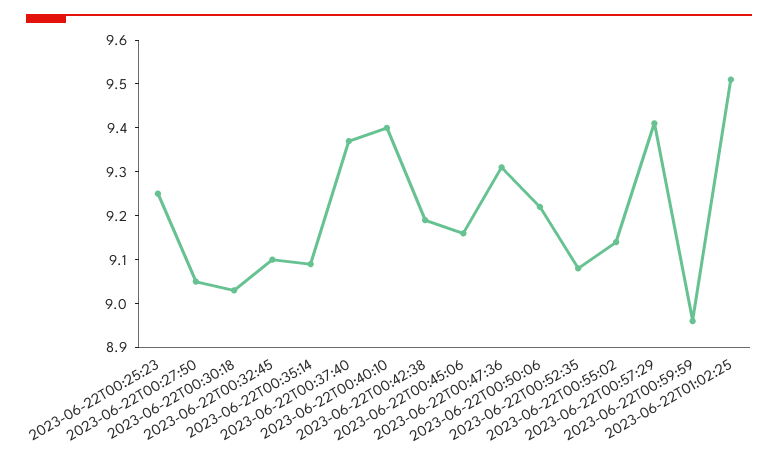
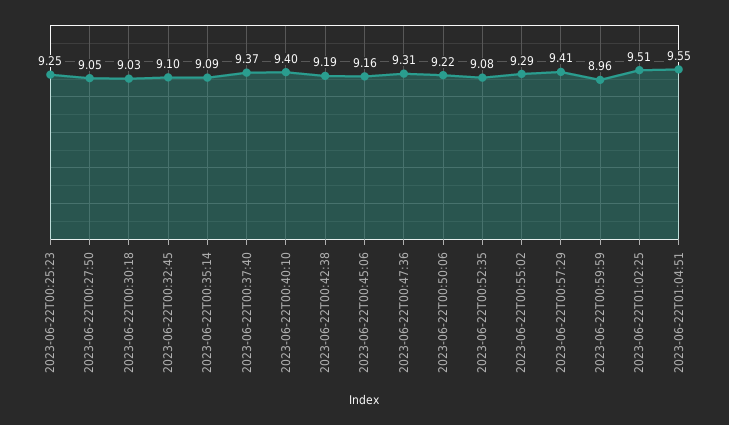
2023-06-22T00:55:02: 9.15 -> 9.29
2023-06-22T01:04:51: none -> 9.55

